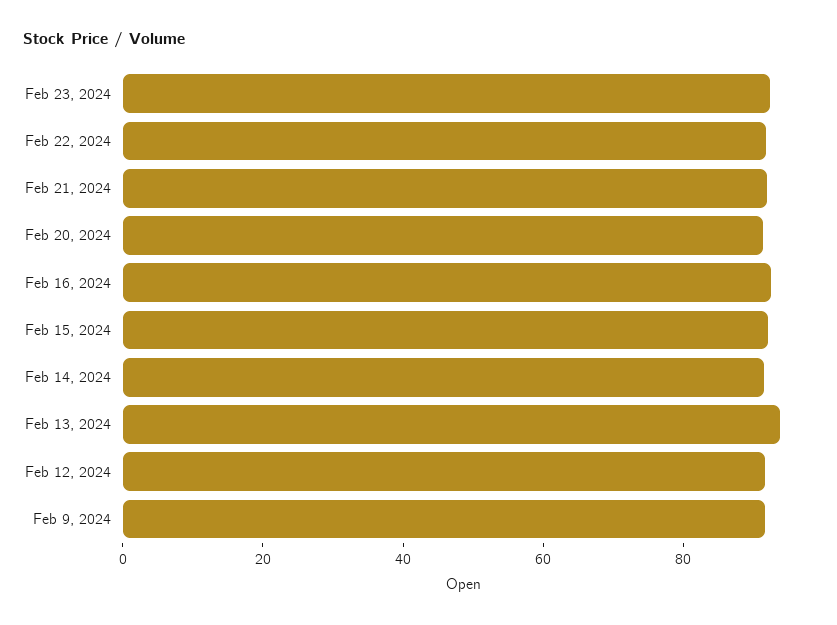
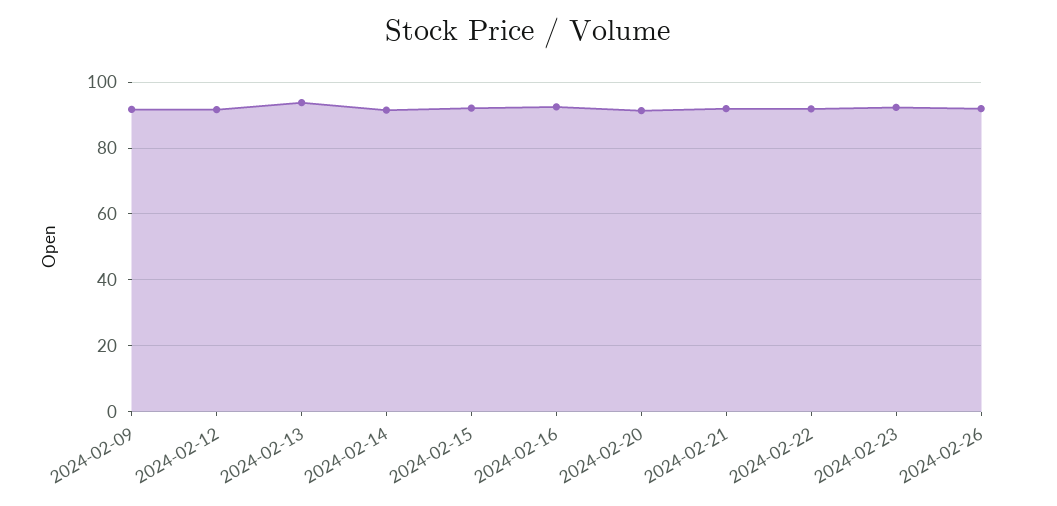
2024-02-26: none -> 92

